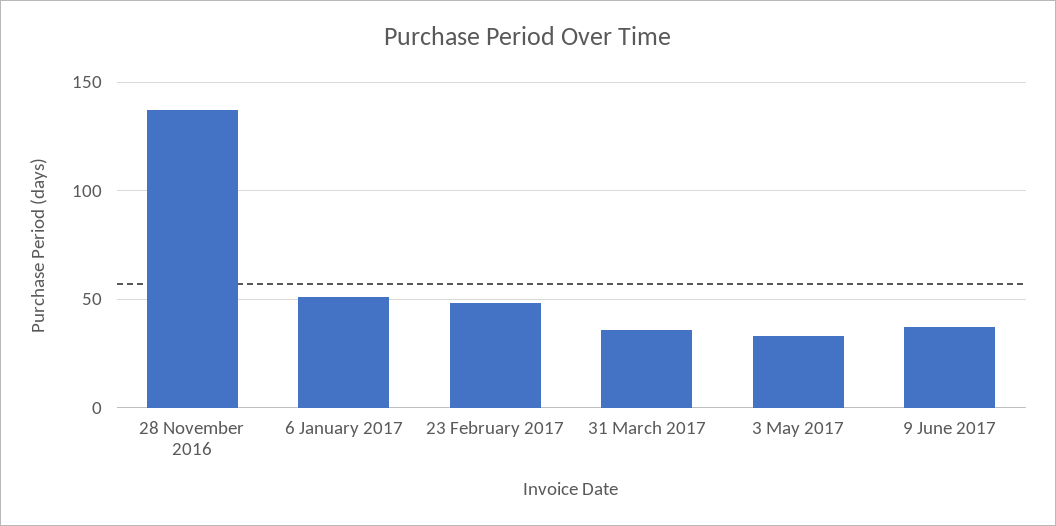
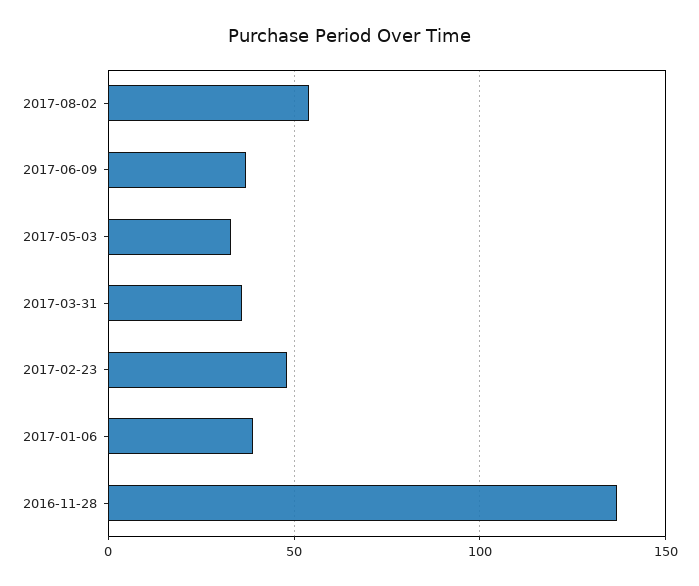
6 January 2017: 50 -> 40
2017-08-02: none -> 55

